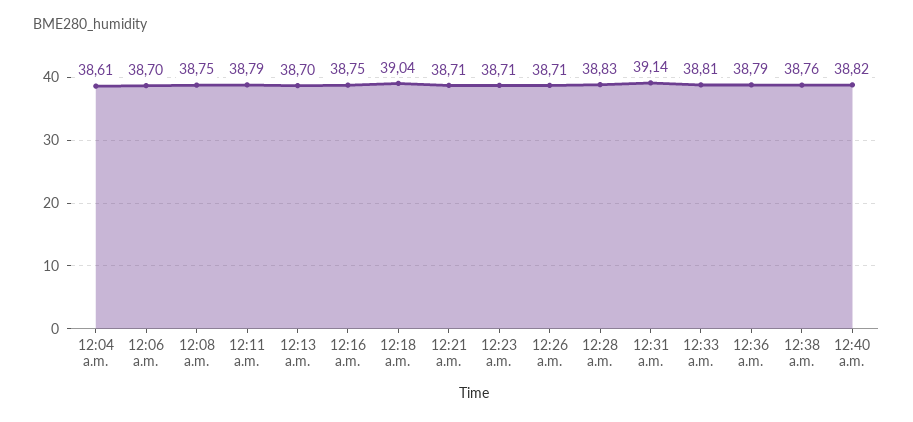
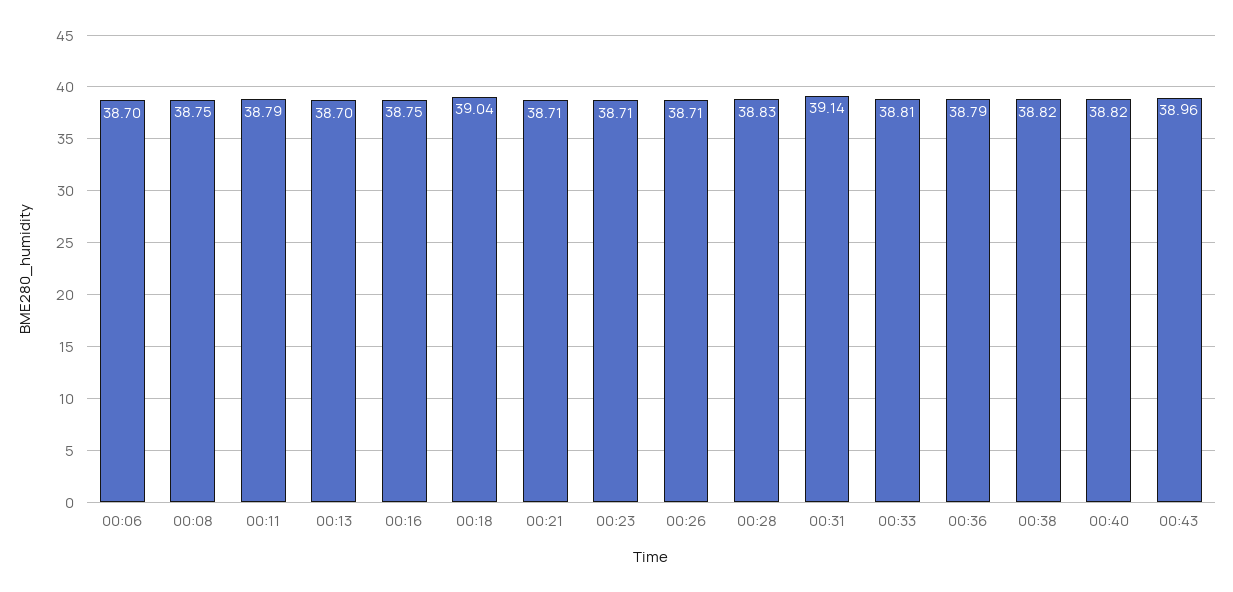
12:04 a.m.: 38.61 -> none
12:38 a.m.: 38.76 -> 38.82
00:43: none -> 38.96

